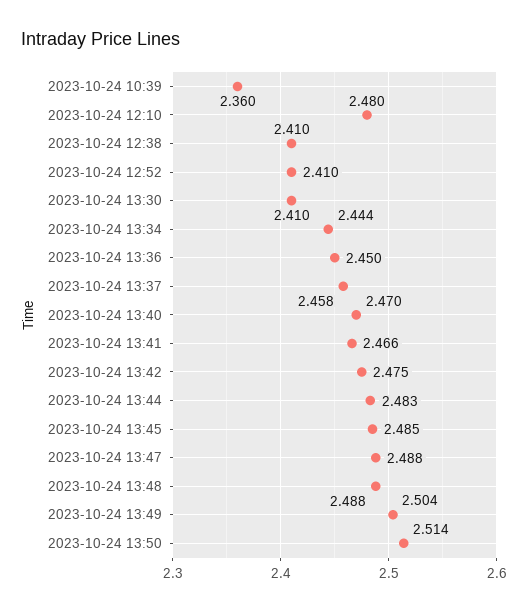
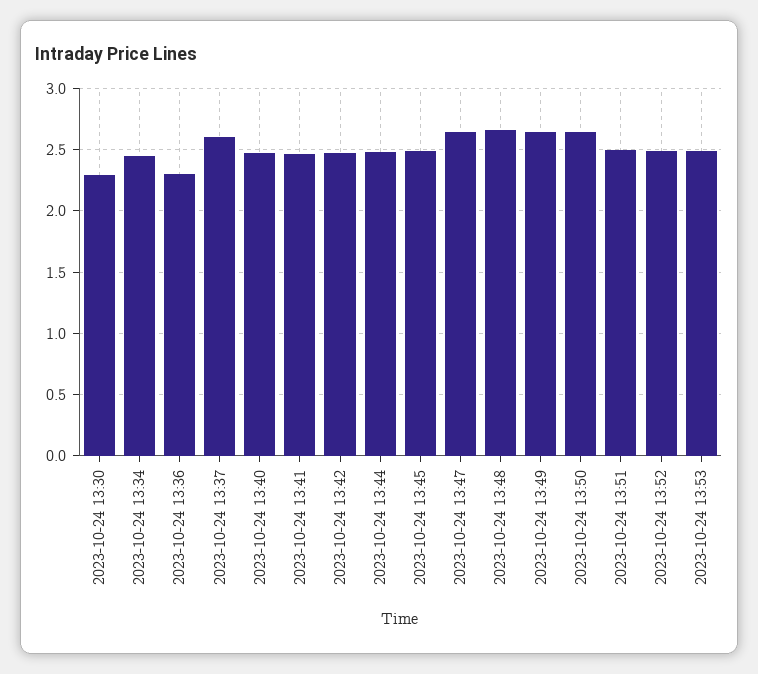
2023-10-24 10:39: 2.36 -> none
2023-10-24 12:10: 2.48 -> none
2023-10-24 12:38: 2.41 -> none
2023-10-24 12:52: 2.41 -> none
2023-10-24 13:30: 2.41 -> 2.3
2023-10-24 13:36: 2.45 -> 2.3
2023-10-24 13:37: 2.458 -> 2.6
2023-10-24 13:47: 2.488 -> 2.65
2023-10-24 13:48: 2.488 -> 2.65
2023-10-24 13:49: 2.504 -> 2.65
2023-10-24 13:50: 2.514 -> 2.65
2023-10-24 13:51: none -> 2.5
2023-10-24 13:52: none -> 2.5
2023-10-24 13:53: none -> 2.5

